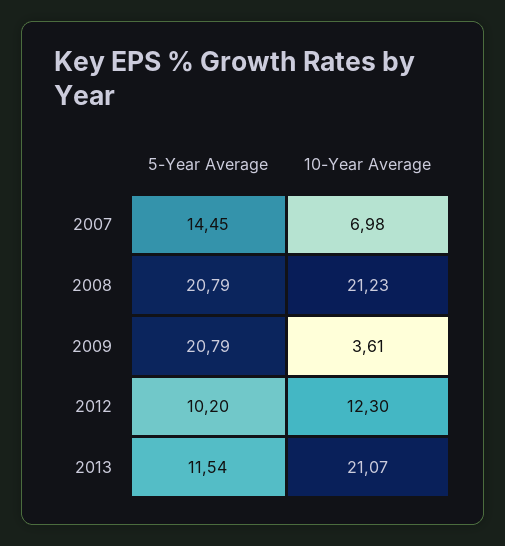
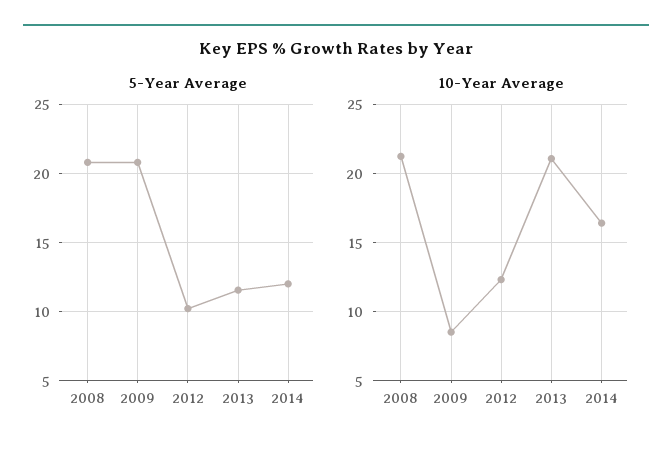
5-Year Average, 2007: 14.45 -> none
10-Year Average, 2007: 6.98 -> none
10-Year Average, 2009: 3.61 -> 8.5
5-Year Average, 2014: none -> 12
10-Year Average, 2014: none -> 16.5

